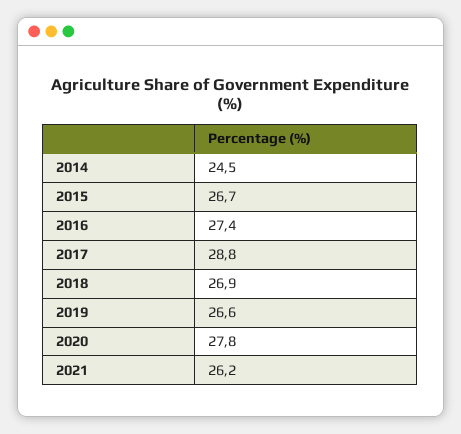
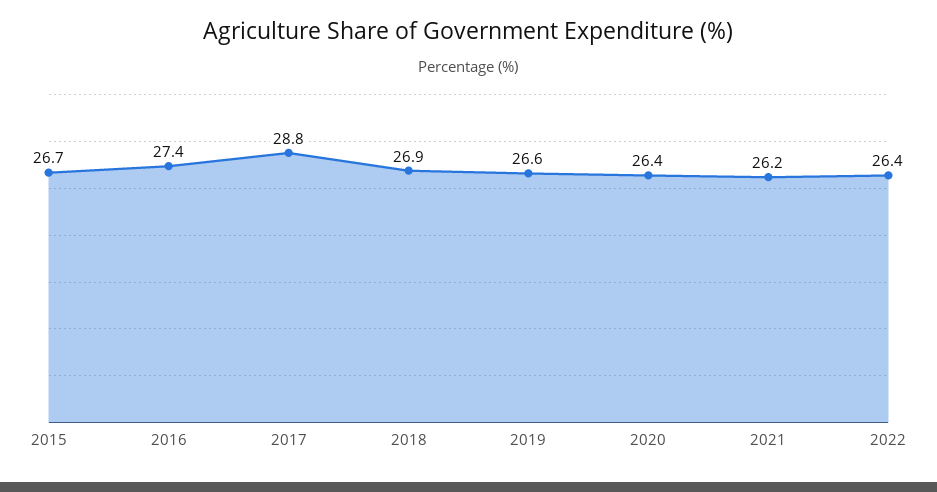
2014: 24.5 -> none
2020: 27.8 -> 26.4
2022: none -> 26.4

